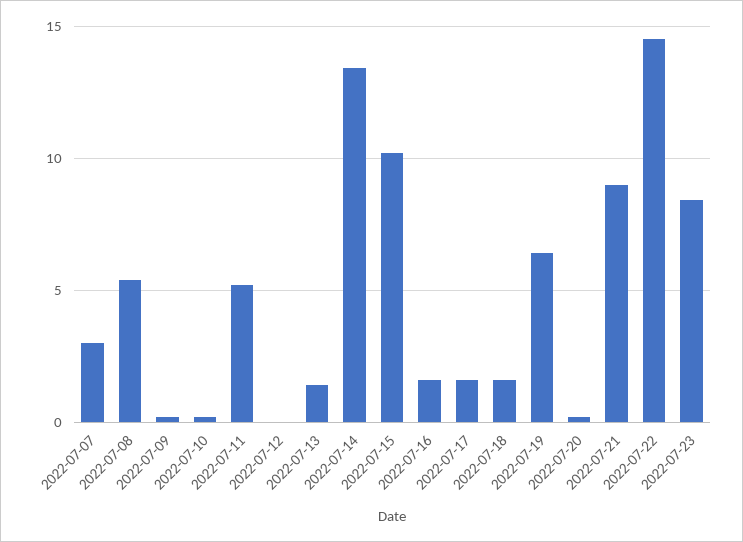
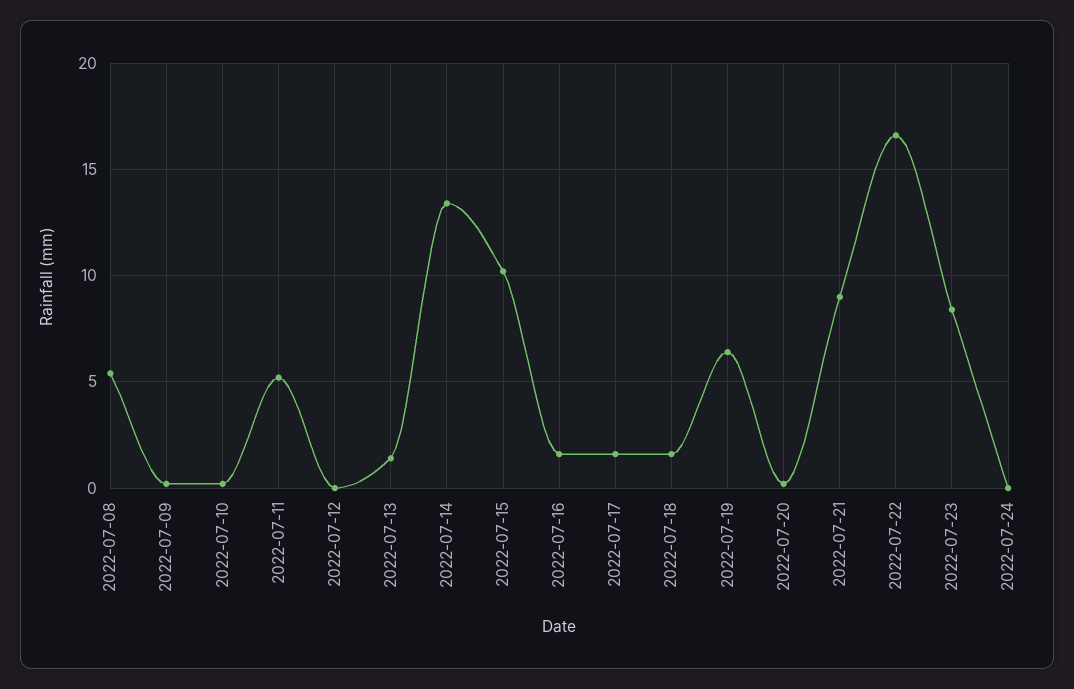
2022-07-07: 3 -> none
2022-07-22: 14.5 -> 16.5
2022-07-24: none -> 0

